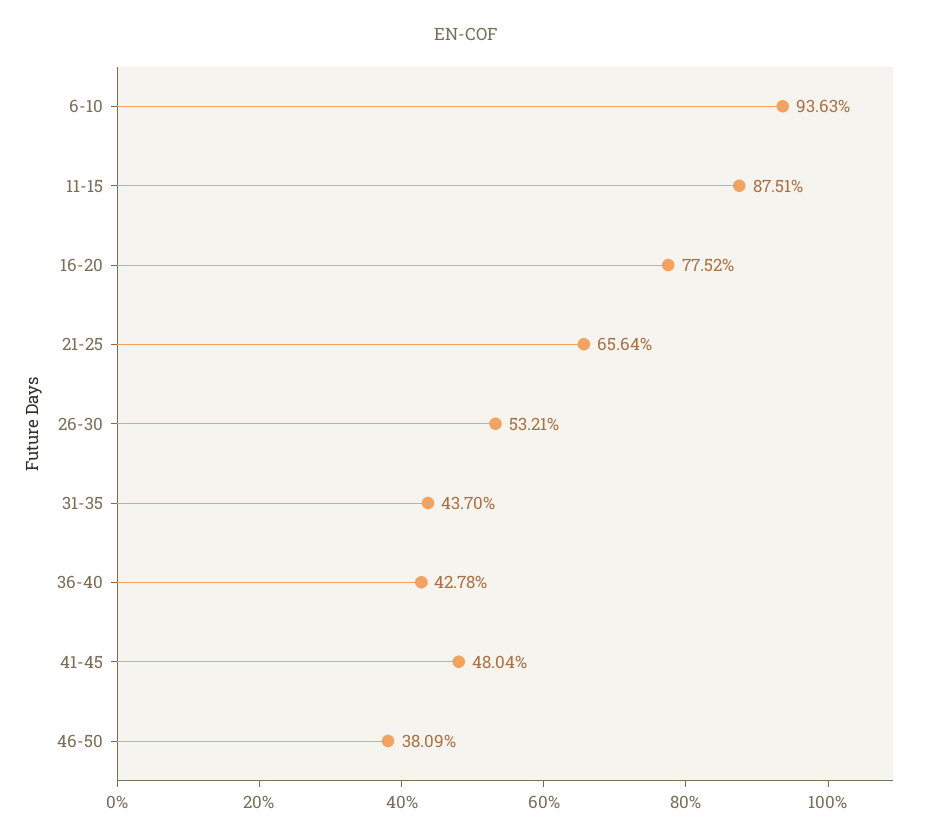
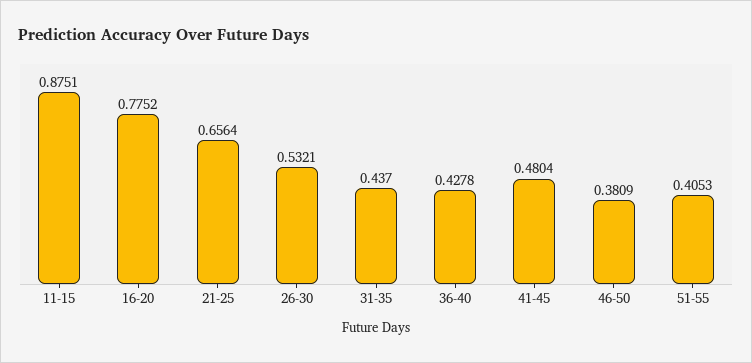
6-10: 0.9363 -> none
51-55: none -> 0.4053

